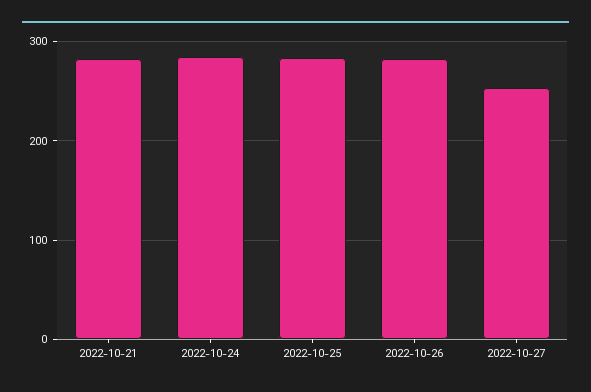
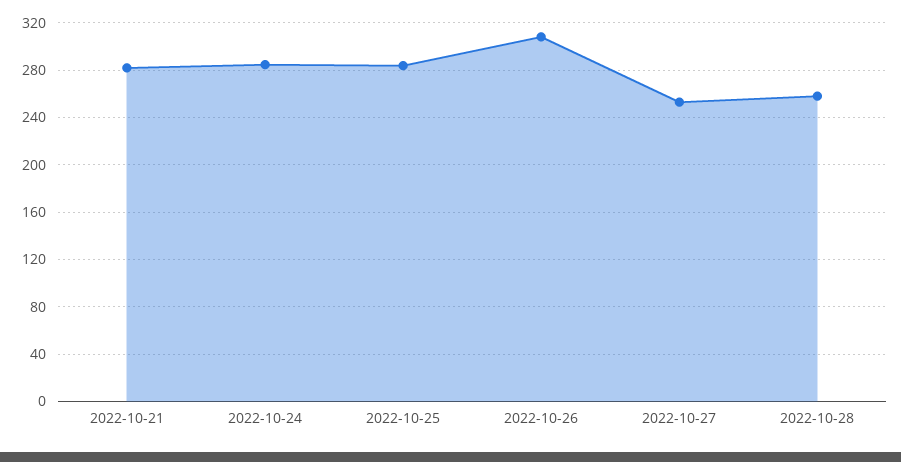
2022-10-26: 280 -> 310
2022-10-28: none -> 260

